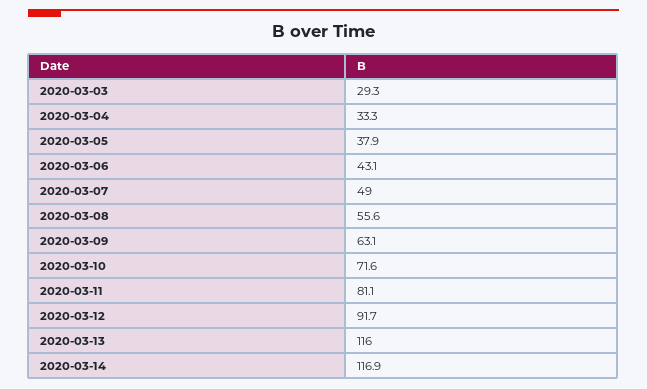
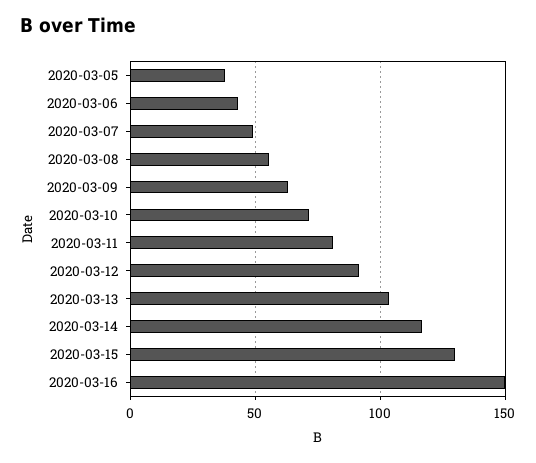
2020-03-03: 29.3 -> none
2020-03-04: 33.3 -> none
2020-03-13: 116 -> 105
2020-03-15: none -> 130
2020-03-16: none -> 150

